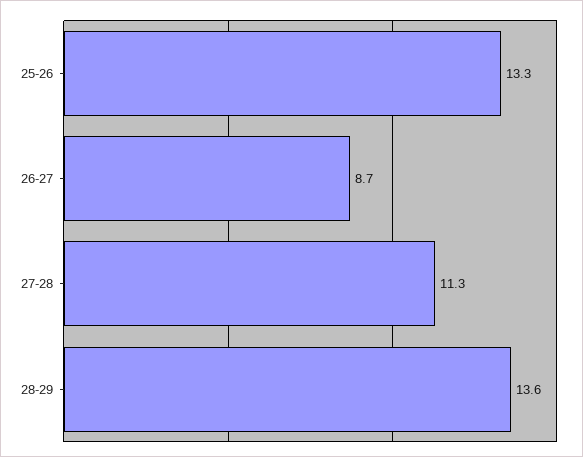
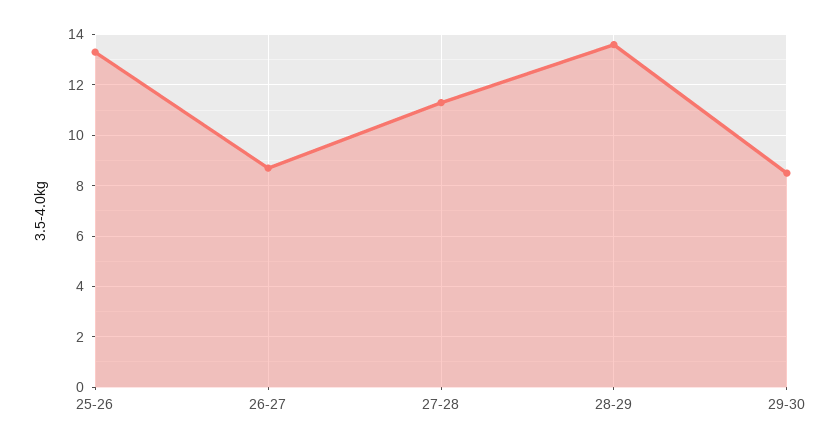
29-30: none -> 8.5

